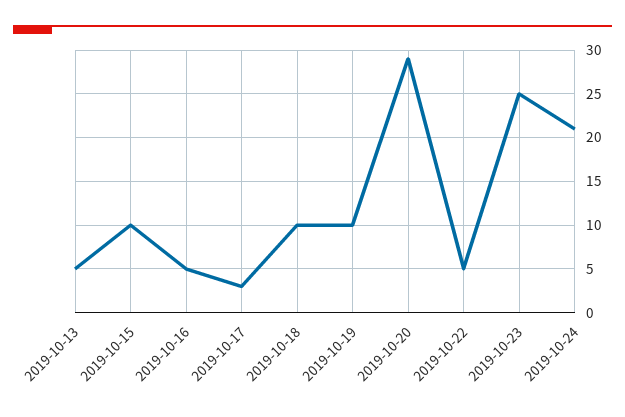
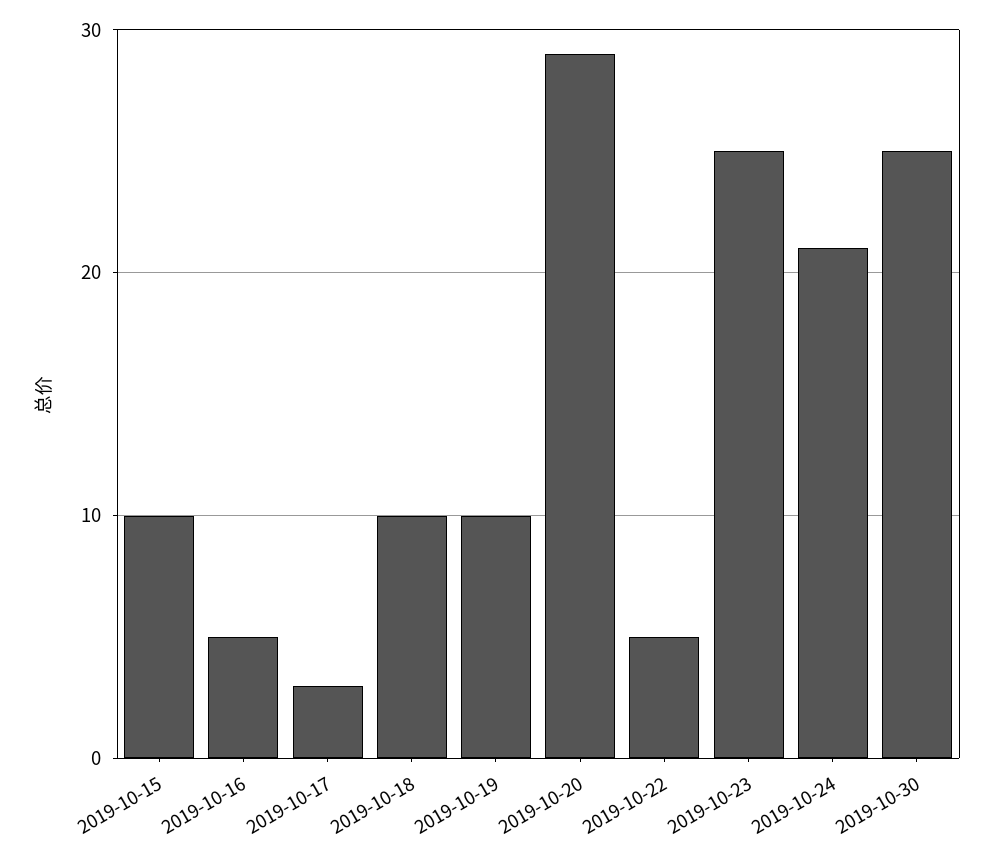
2019-10-13: 5 -> none
2019-10-30: none -> 25

